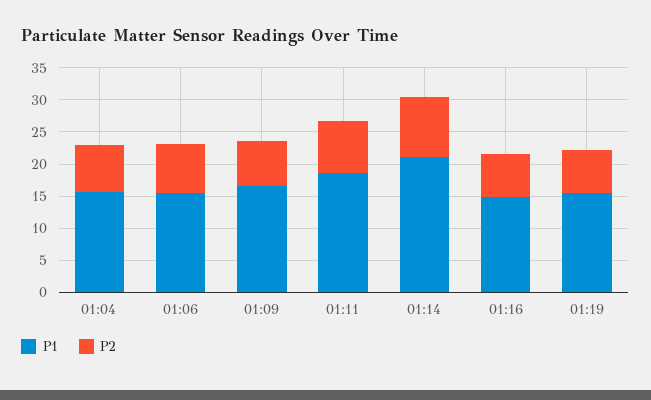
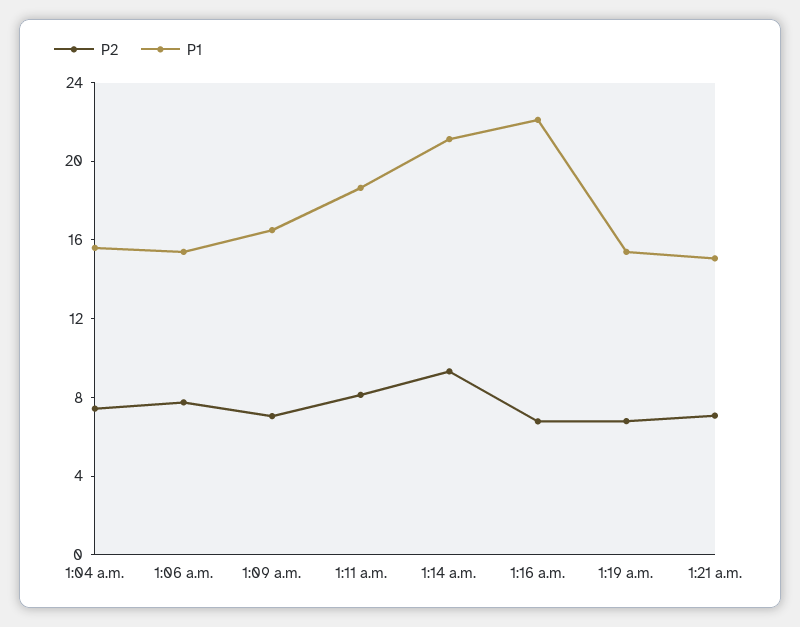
P1, 01:16: 15 -> 22
P2, 1:21 a.m.: none -> 7
P1, 1:21 a.m.: none -> 15

